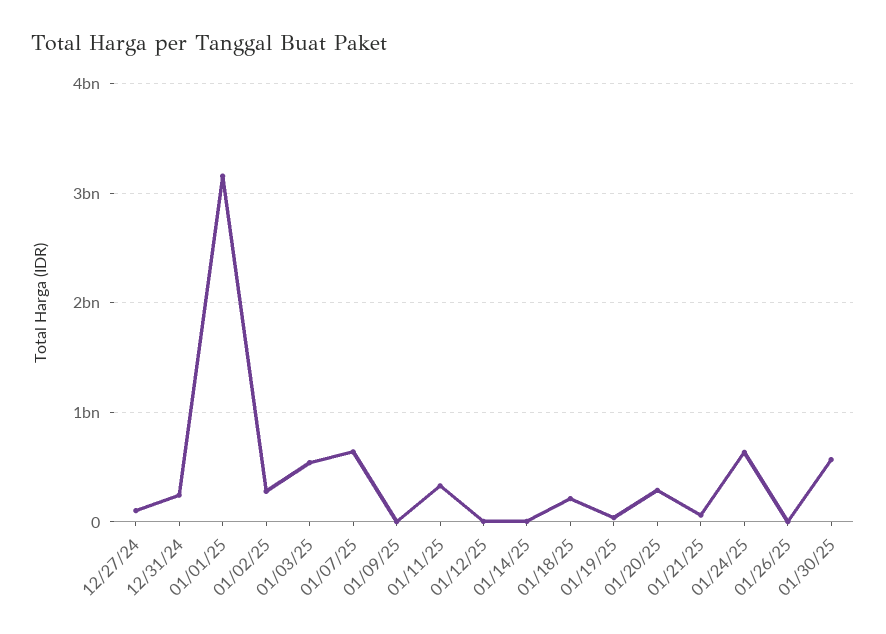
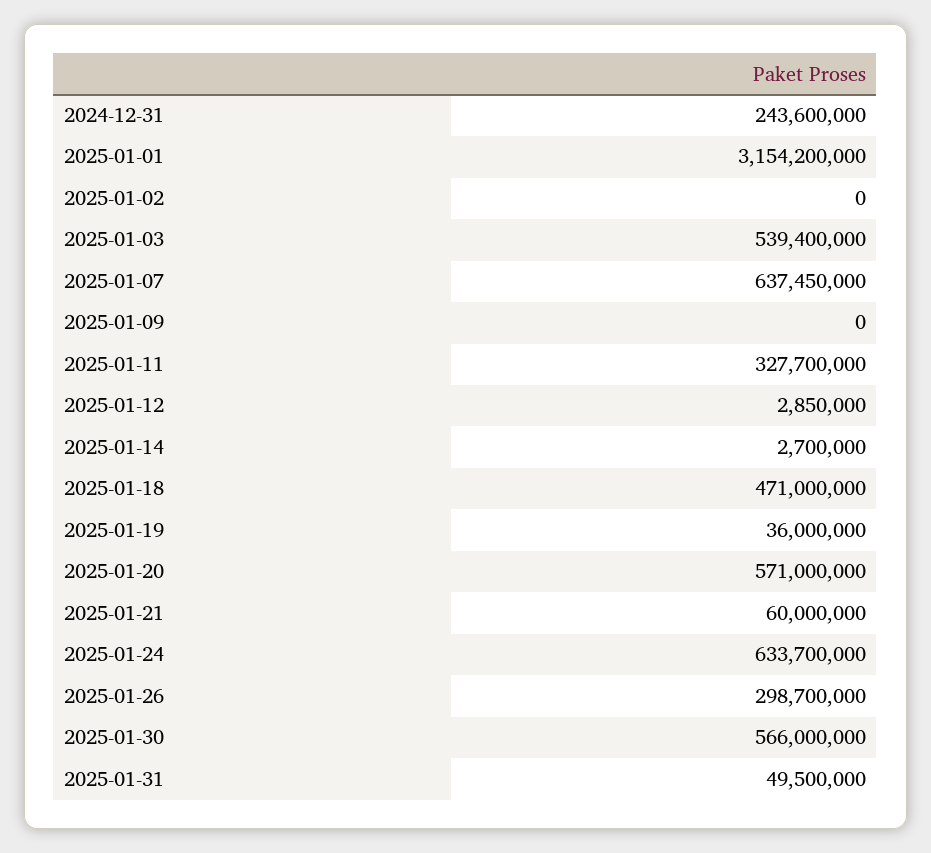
12/27/24: 100000000 -> none
01/02/25: 300000000 -> 0
01/18/25: 200000000 -> 471000000
01/20/25: 300000000 -> 571000000
01/26/25: 0 -> 298700000
2025-01-31: none -> 49500000

